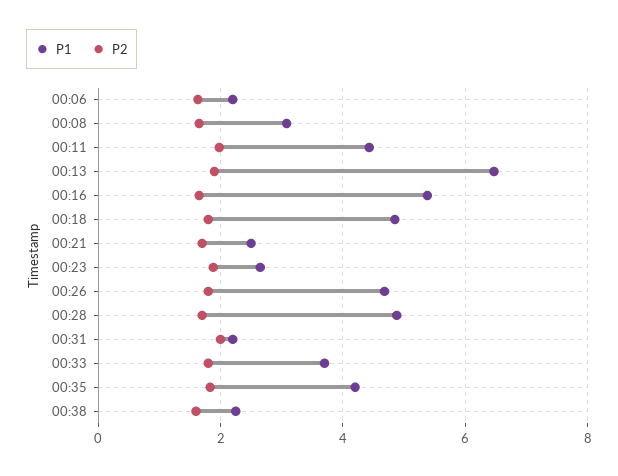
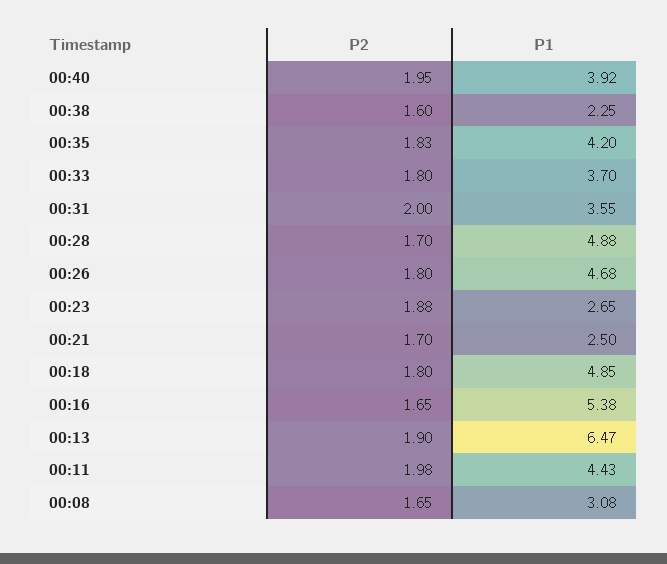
P1, 00:06: 2.2 -> none
P2, 00:06: 1.6 -> none
P1, 00:31: 2.2 -> 3.55
P2, 00:40: none -> 1.95
P1, 00:40: none -> 3.92

